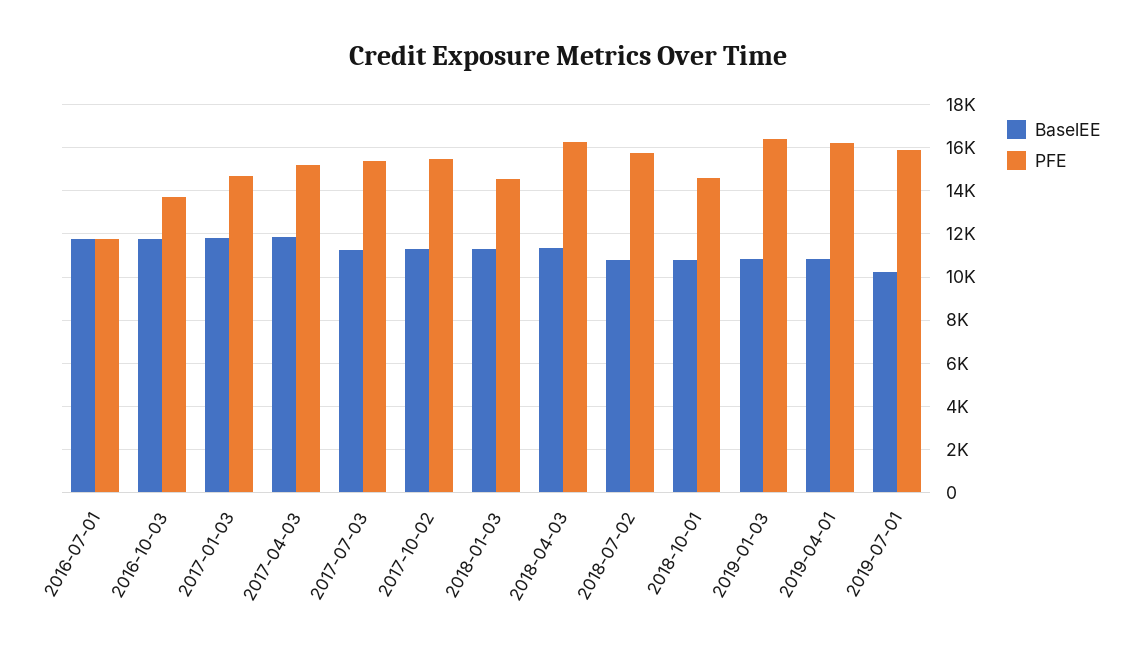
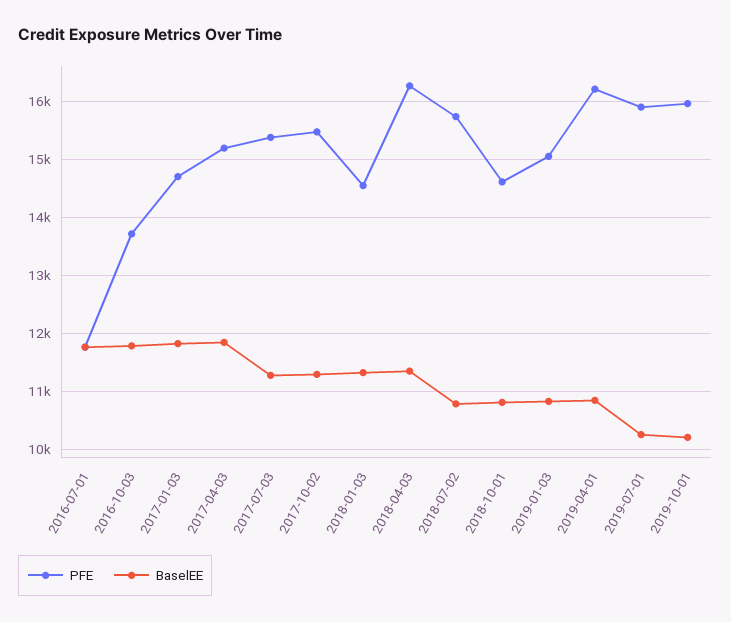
PFE, 2019-01-03: 16500 -> 15000
PFE, 2019-10-01: none -> 16000
BaselEE, 2019-10-01: none -> 10200

